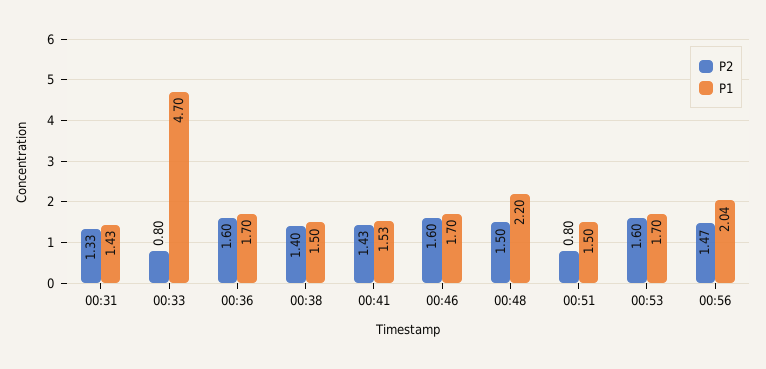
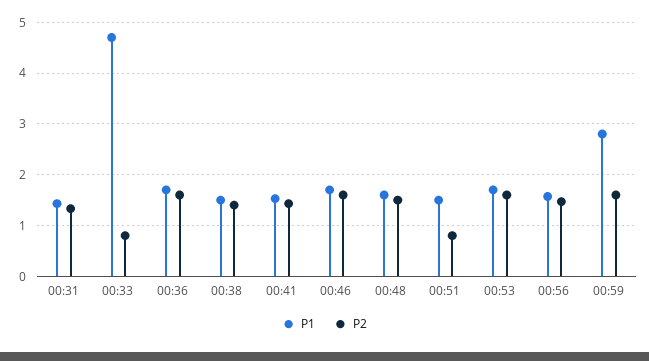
P1, 00:48: 2.2 -> 1.6
P1, 00:56: 2.04 -> 1.6
P1, 00:59: none -> 2.8
P2, 00:59: none -> 1.6

